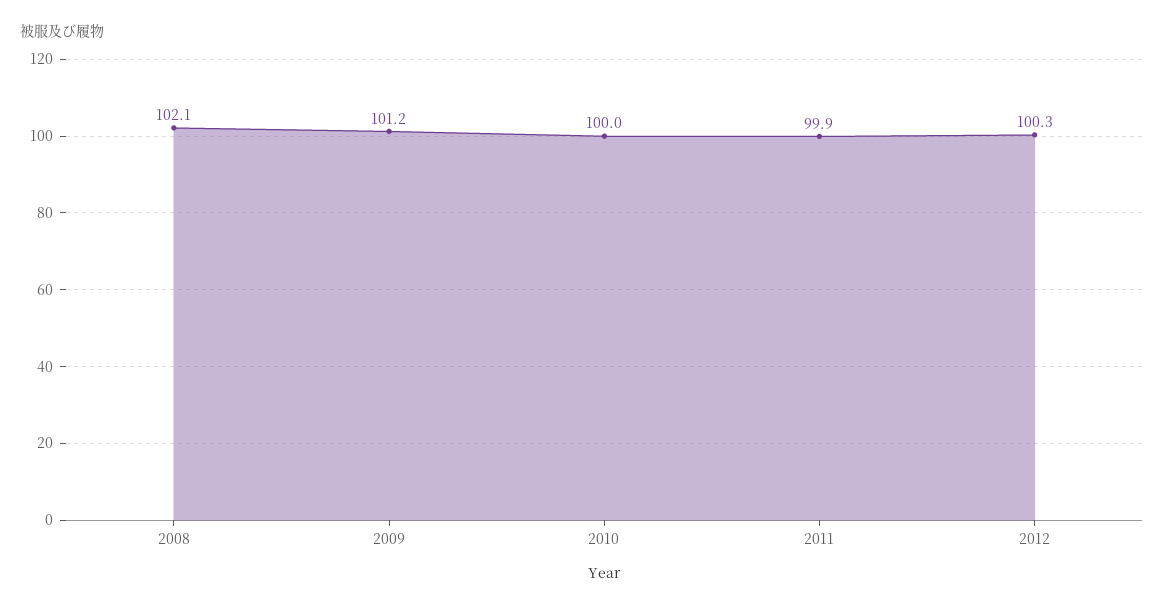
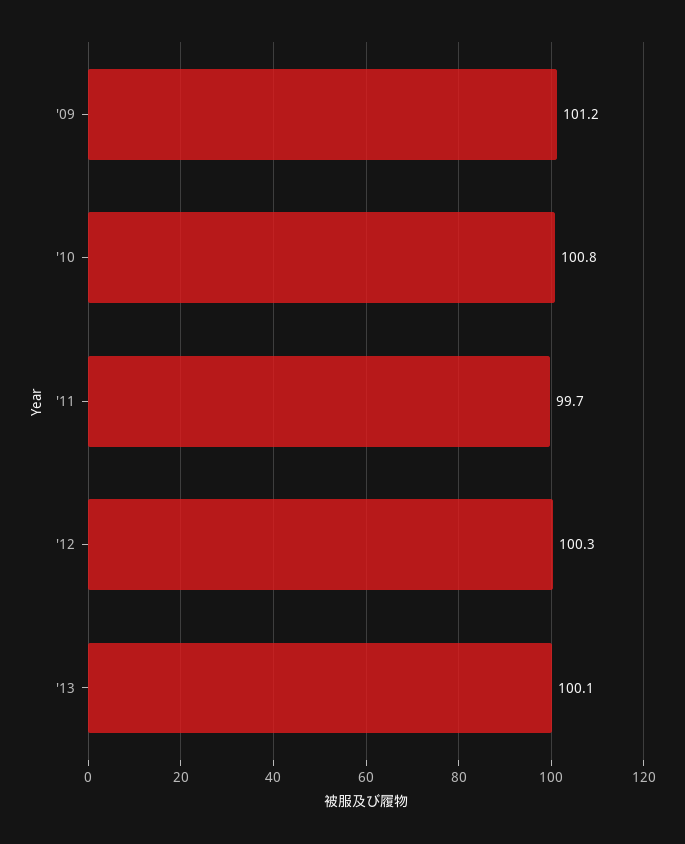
2008: 102.1 -> none
2010: 100 -> 100.8
2011: 99.9 -> 99.7
'13: none -> 100.1

